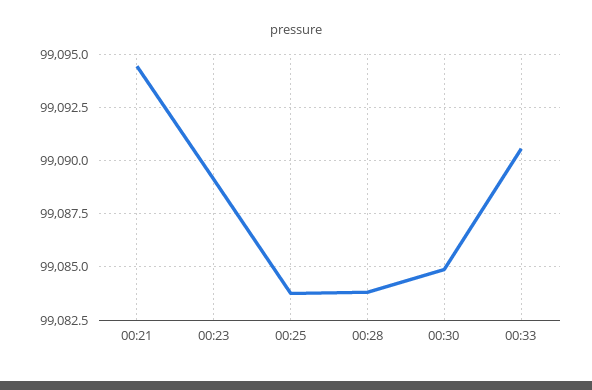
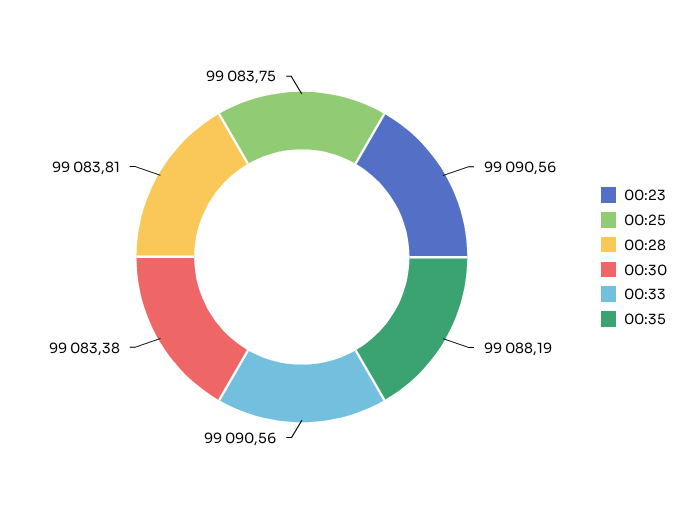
00:21: 99094.5 -> none
00:23: 99089 -> 99090.56
00:30: 99085 -> 99083.38
00:35: none -> 99088.19

